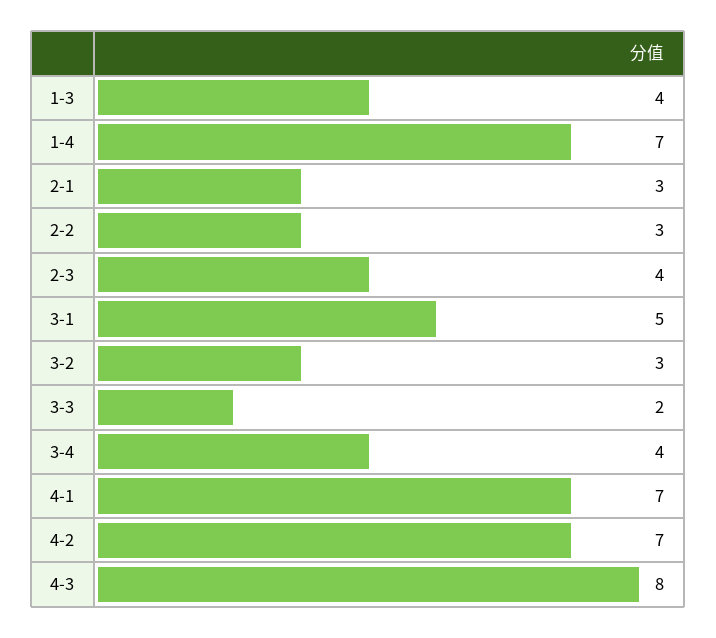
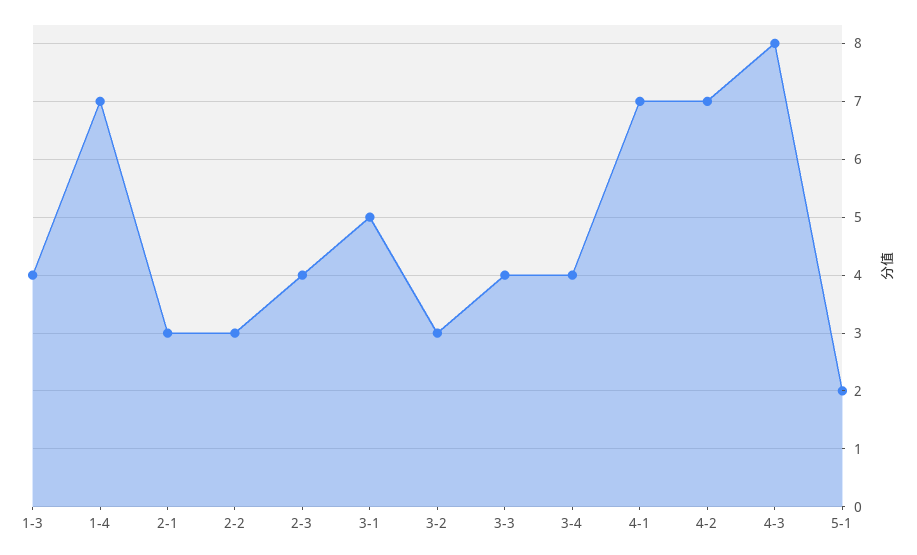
3-3: 2 -> 4
5-1: none -> 2

